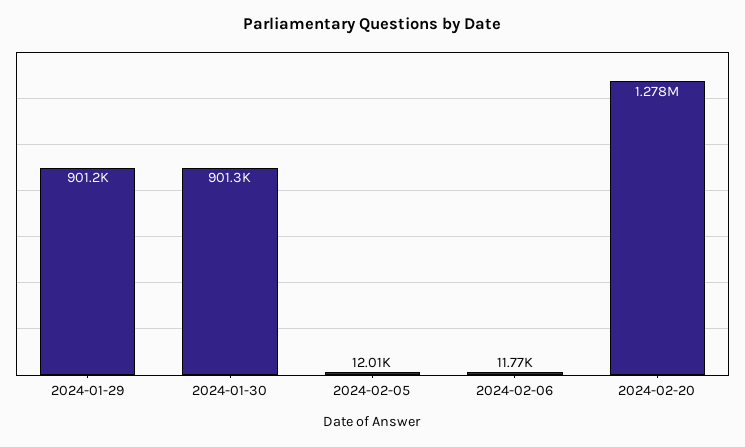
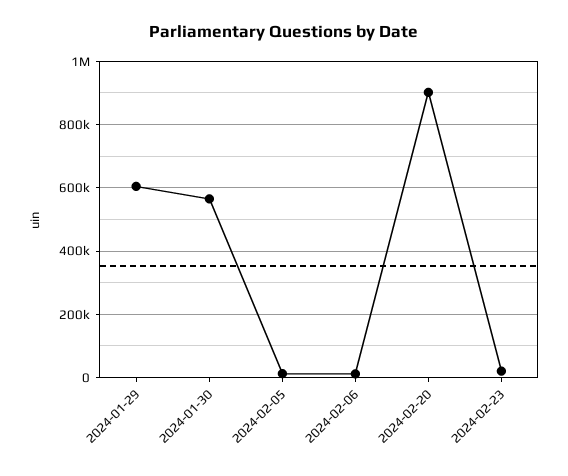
2024-01-29: 901200 -> 600000
2024-01-30: 901300 -> 560000
2024-02-20: 1278000 -> 900000
2024-02-23: none -> 20000

